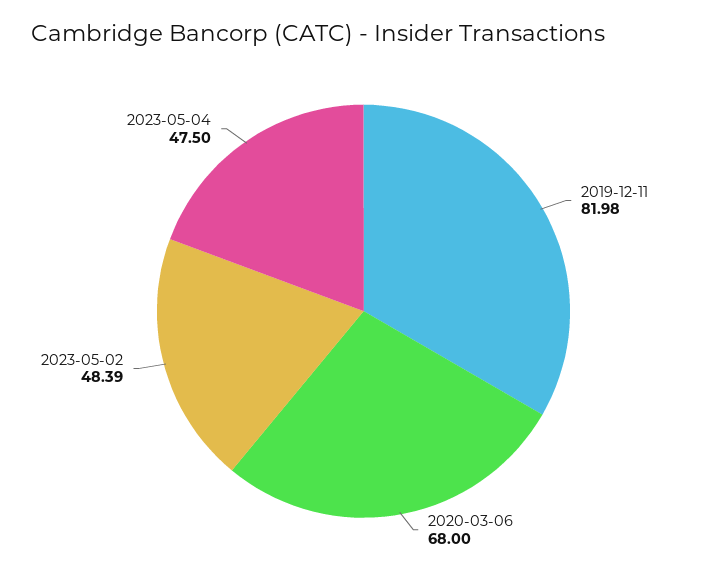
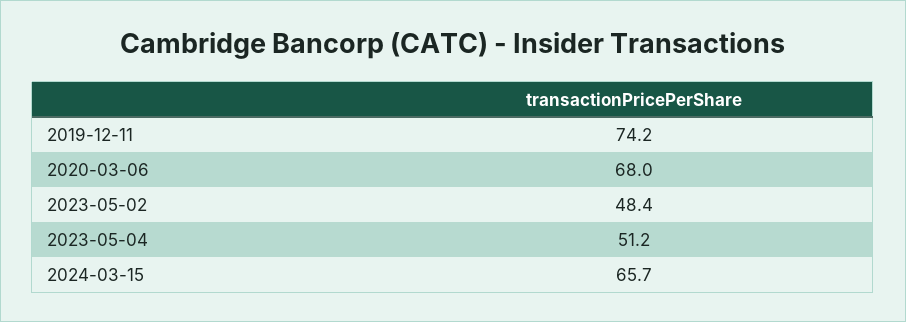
2019-12-11: 81.98 -> 74.2
2023-05-04: 47.5 -> 51.2
2024-03-15: none -> 65.7

